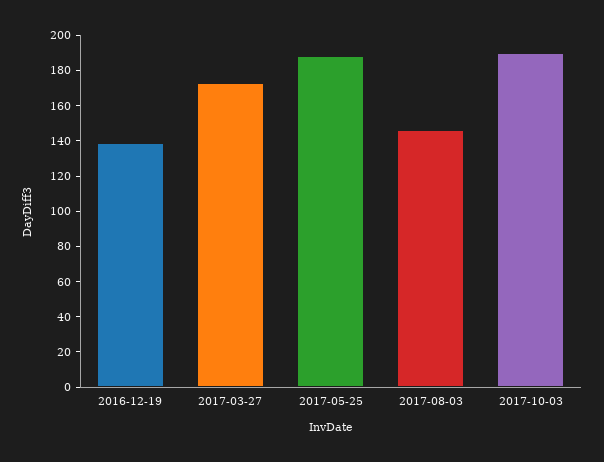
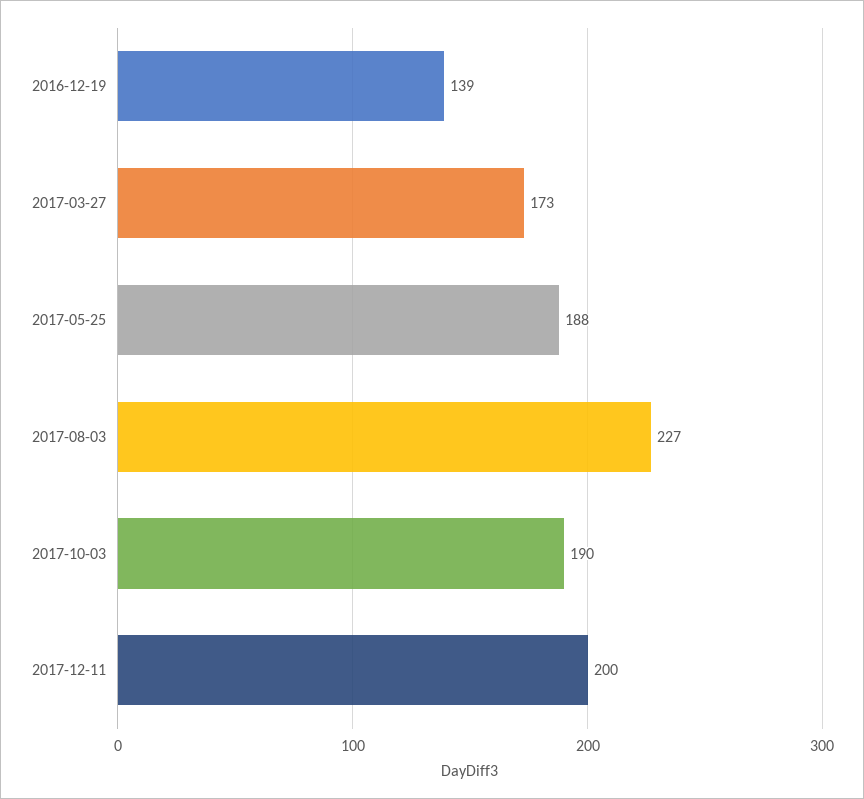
2017-08-03: 145 -> 227
2017-12-11: none -> 200

